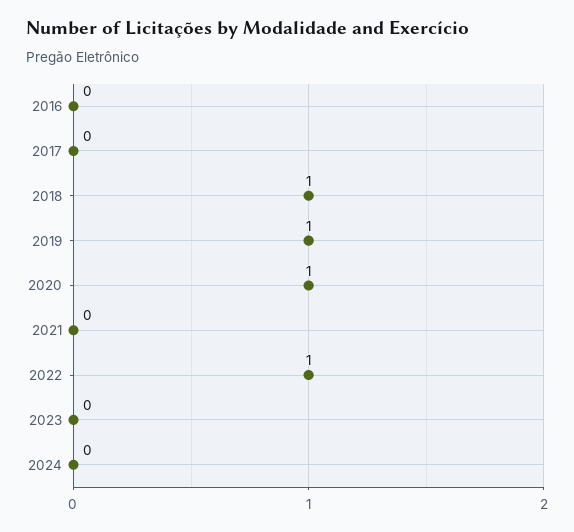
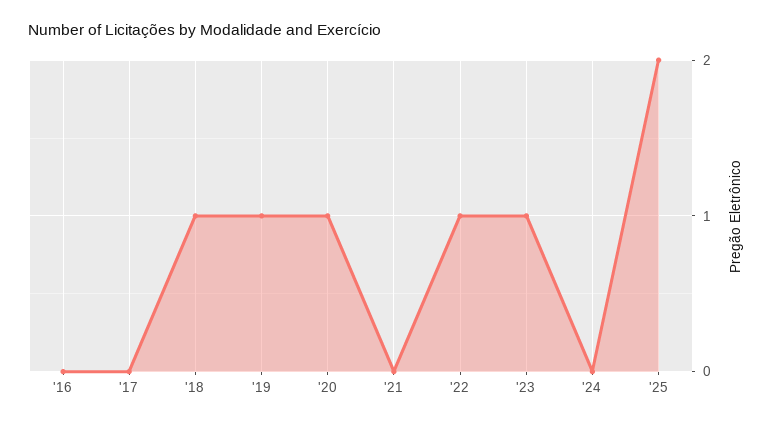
2023: 0 -> 1
'25: none -> 2

